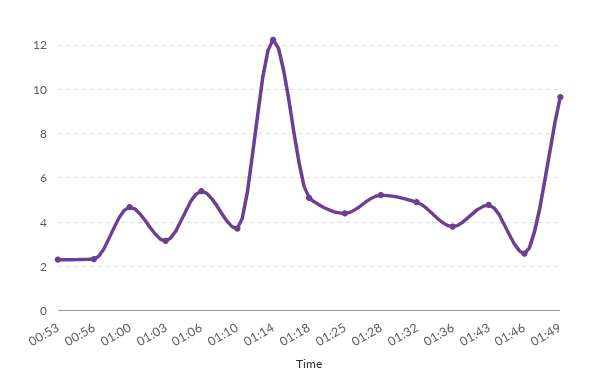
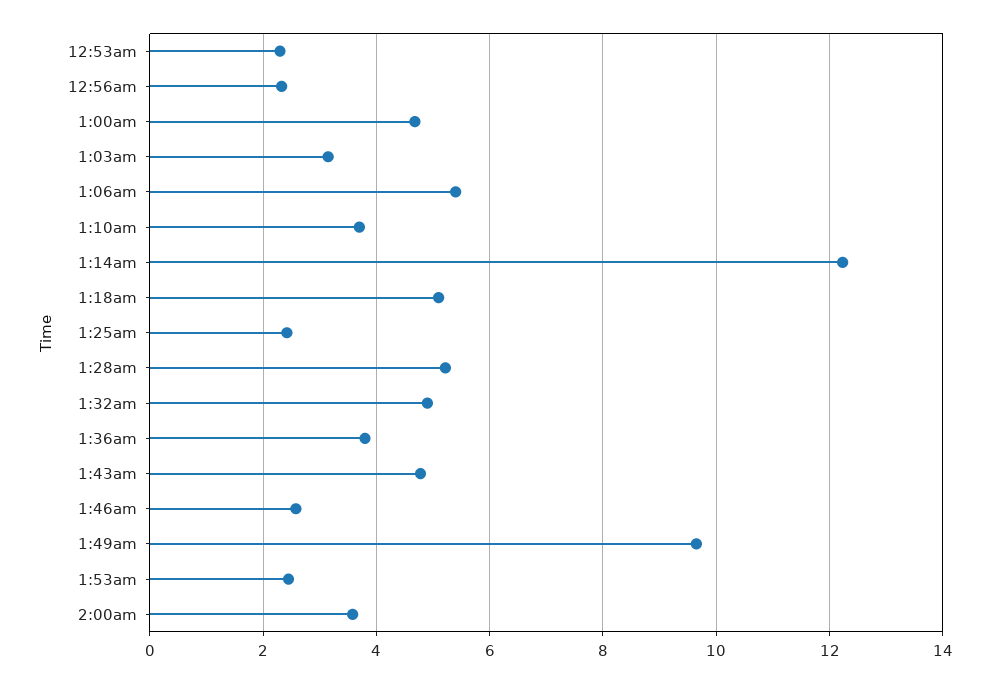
01:25: 4.5 -> 2.4
1:53am: none -> 2.4
2:00am: none -> 3.6

